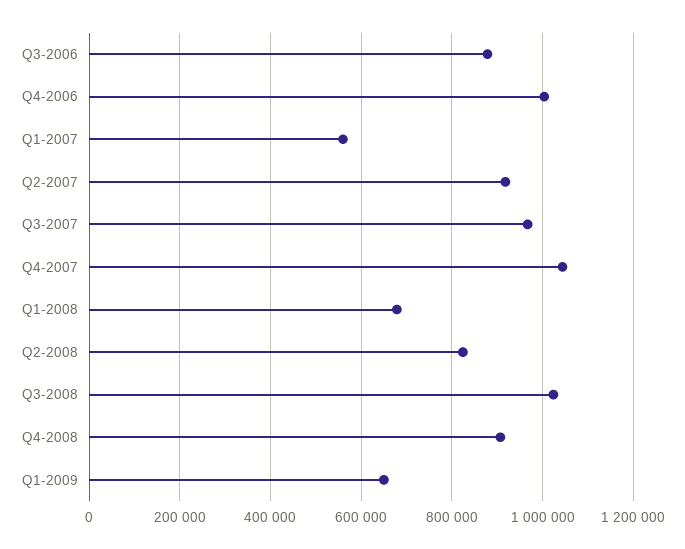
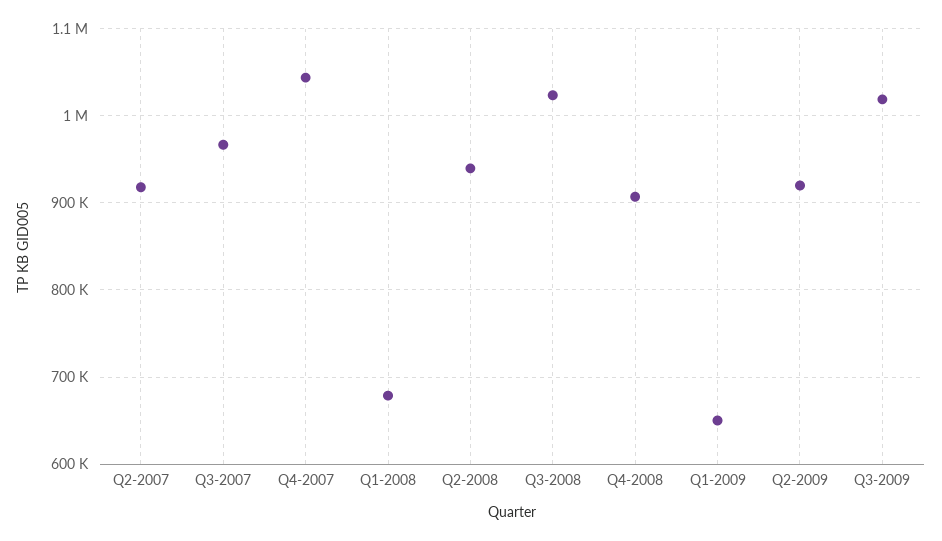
Q3-2006: 880000 -> none
Q4-2006: 1000000 -> none
Q1-2007: 560000 -> none
Q2-2008: 820000 -> 940000
Q2-2009: none -> 920000
Q3-2009: none -> 1020000

